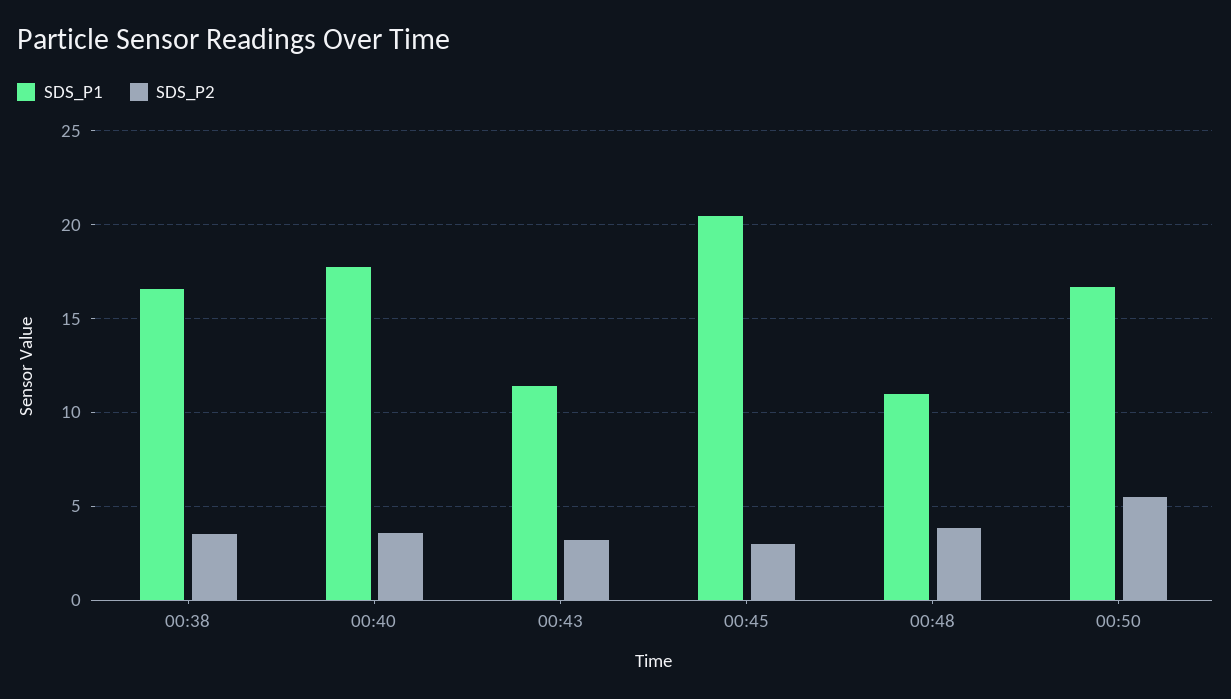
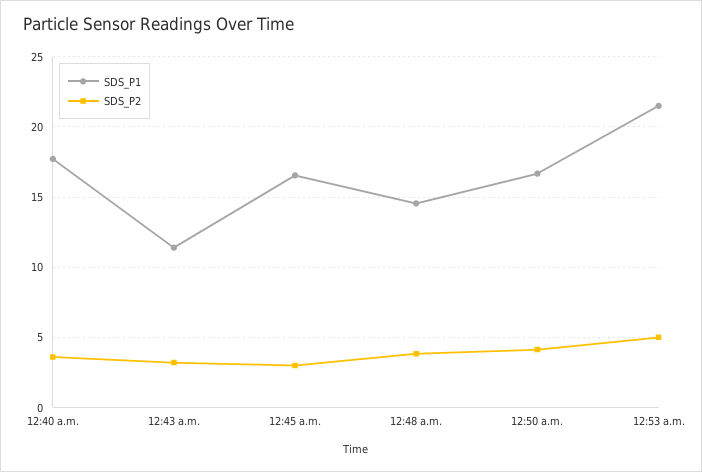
SDS_P1, 00:38: 16.5 -> none
SDS_P2, 00:38: 3.5 -> none
SDS_P1, 00:45: 20.5 -> 16.5
SDS_P1, 00:48: 11 -> 14.5
SDS_P2, 00:50: 5.5 -> 4
SDS_P1, 12:53 a.m.: none -> 21.5
SDS_P2, 12:53 a.m.: none -> 5

